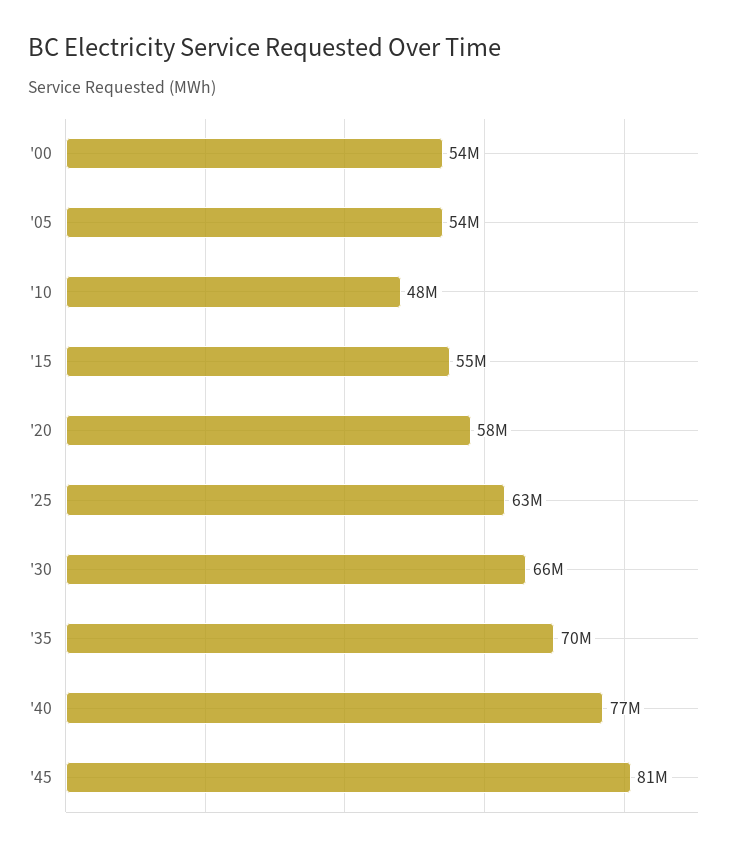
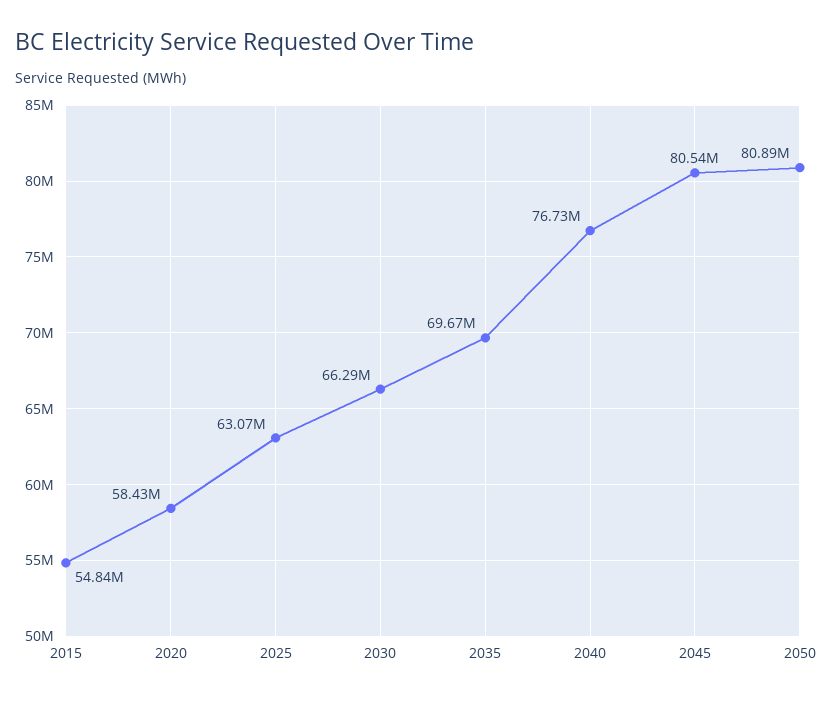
'00: 54000000 -> none
'05: 54000000 -> none
'10: 48000000 -> none
2050: none -> 80890000

